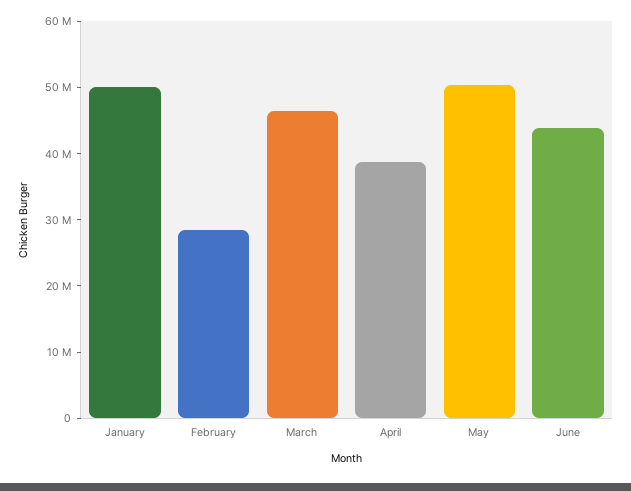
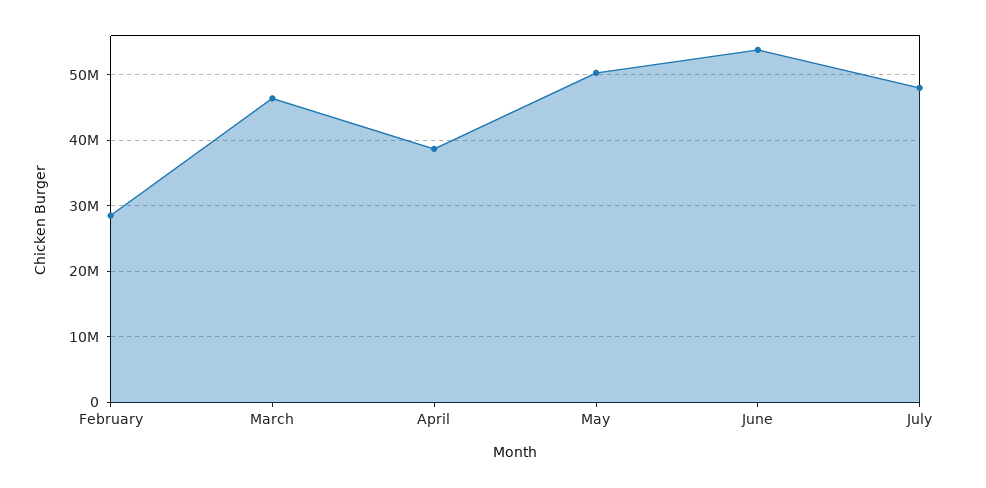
January: 50000000 -> none
June: 44000000 -> 54000000
July: none -> 48000000

